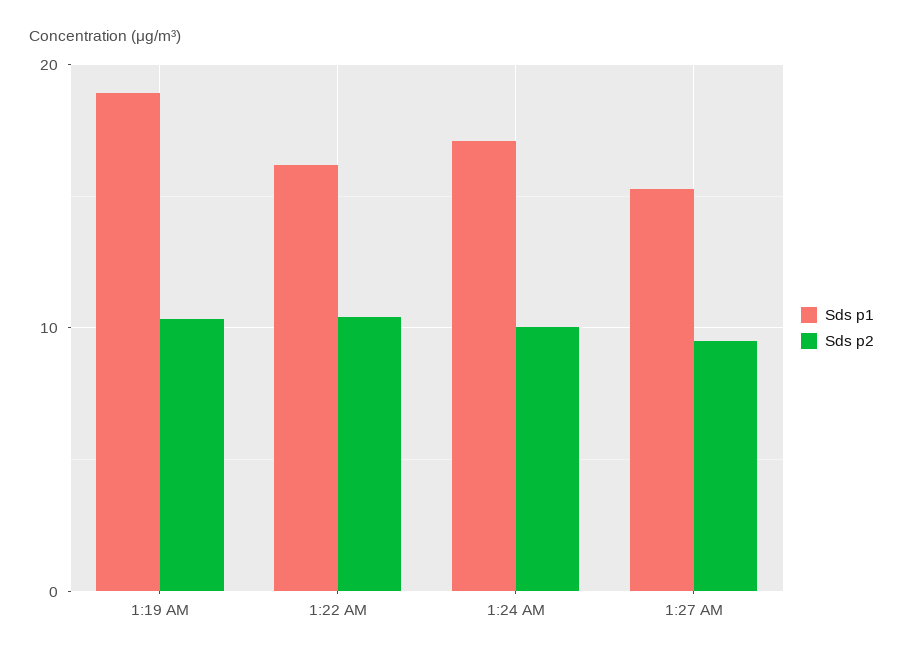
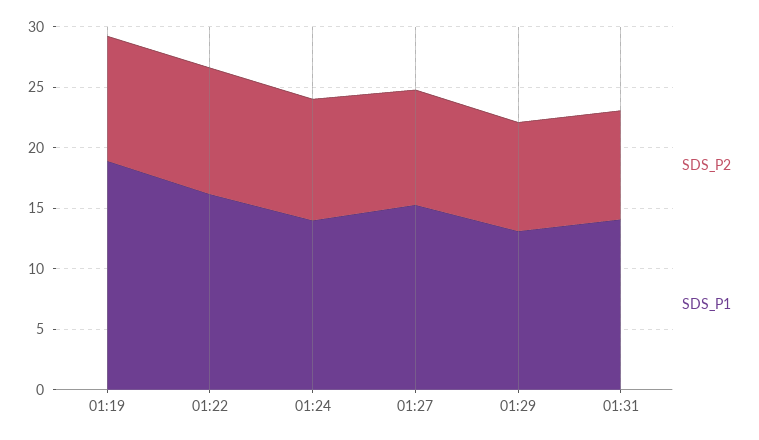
Sds p1, 1:24 AM: 17 -> 14
Sds p2, 01:29: none -> 9
Sds p1, 01:29: none -> 13
Sds p2, 01:31: none -> 9
Sds p1, 01:31: none -> 14

